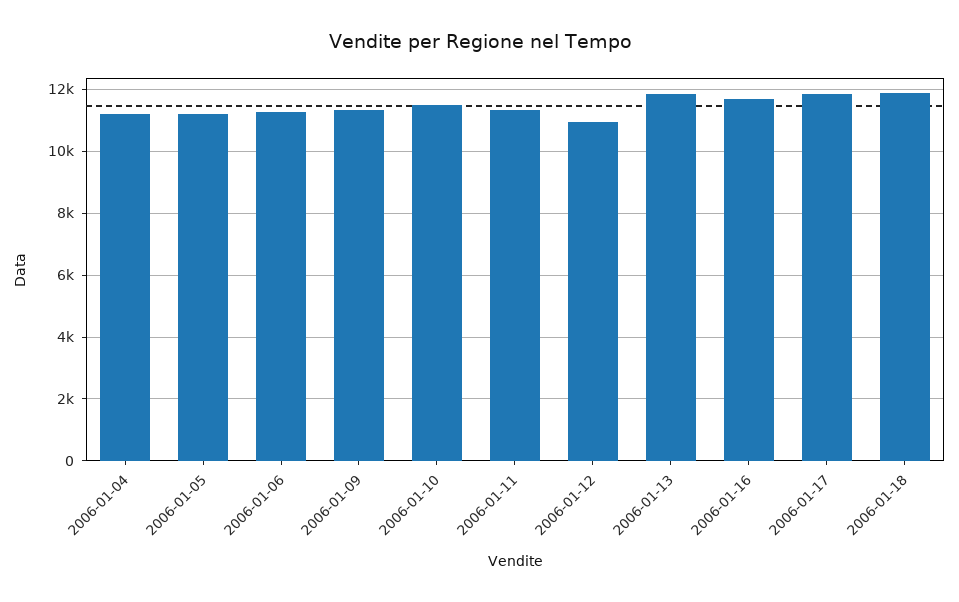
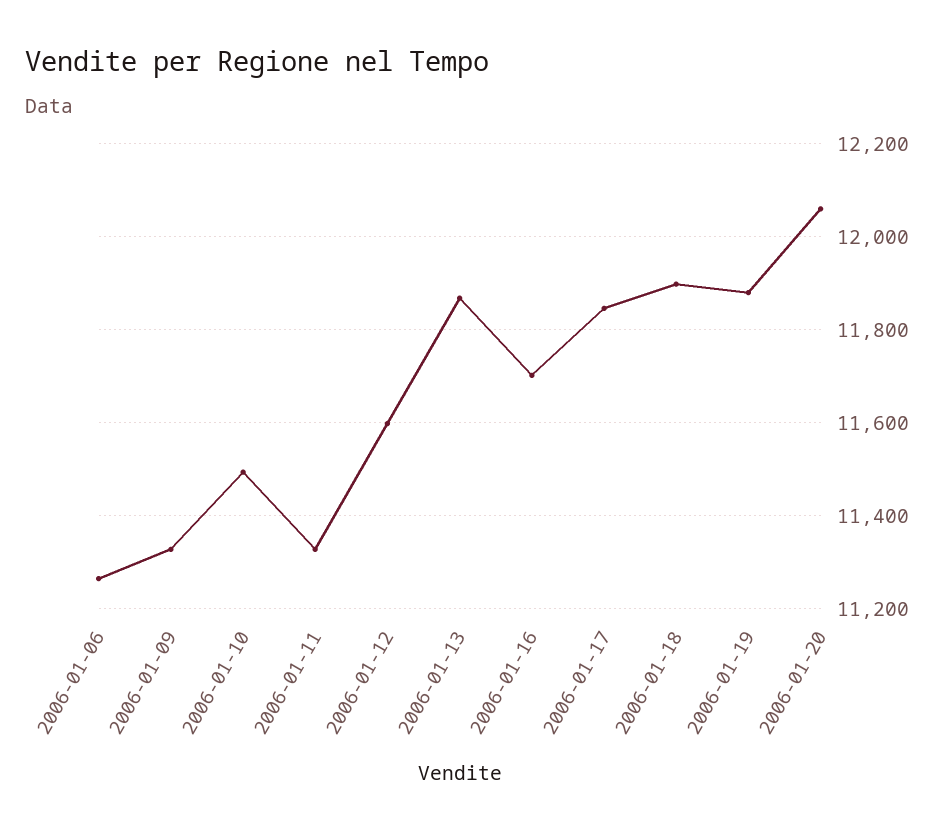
2006-01-04: 11200 -> none
2006-01-05: 11200 -> none
2006-01-12: 11000 -> 11600
2006-01-19: none -> 11880
2006-01-20: none -> 12060

